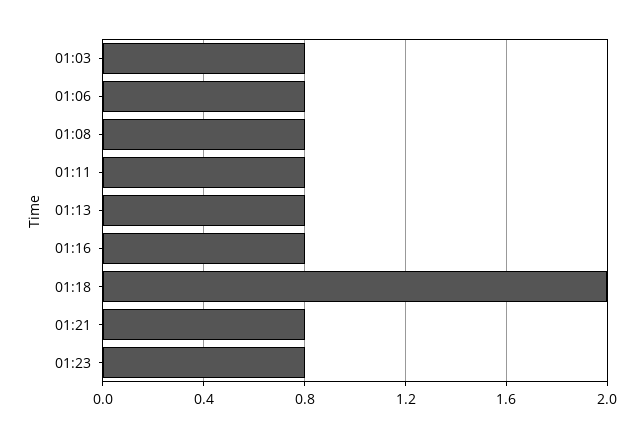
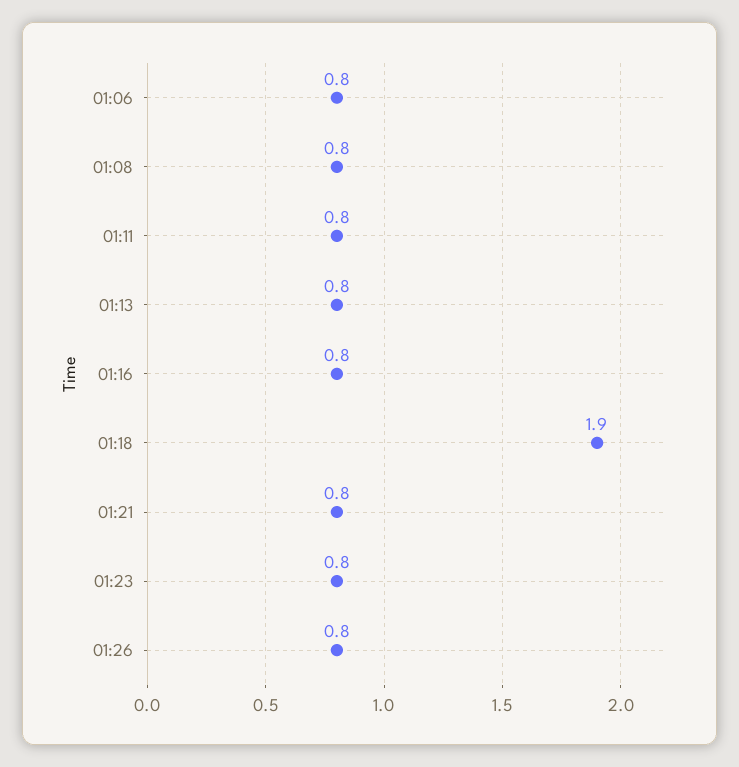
01:03: 0.8 -> none
01:18: 2 -> 1.9
01:26: none -> 0.8

